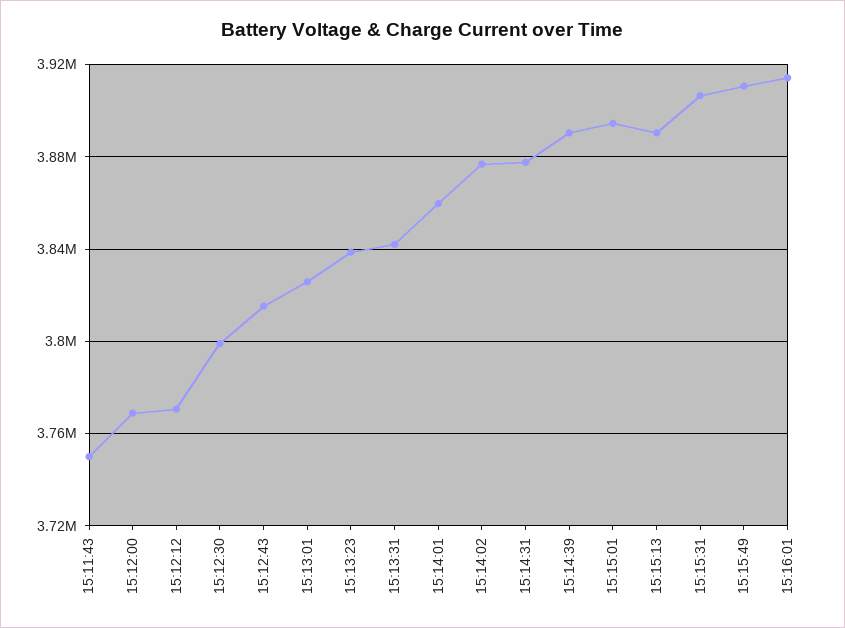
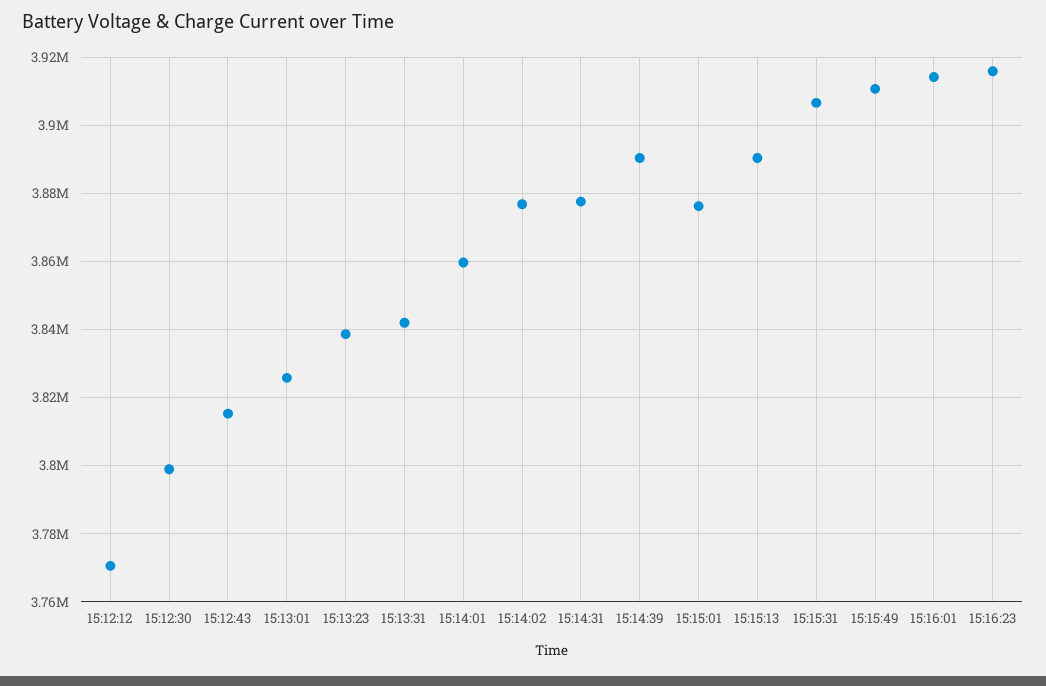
15:11:43: 3750000 -> none
15:12:00: 3770000 -> none
15:15:01: 3895000 -> 3876000
15:16:23: none -> 3916000

